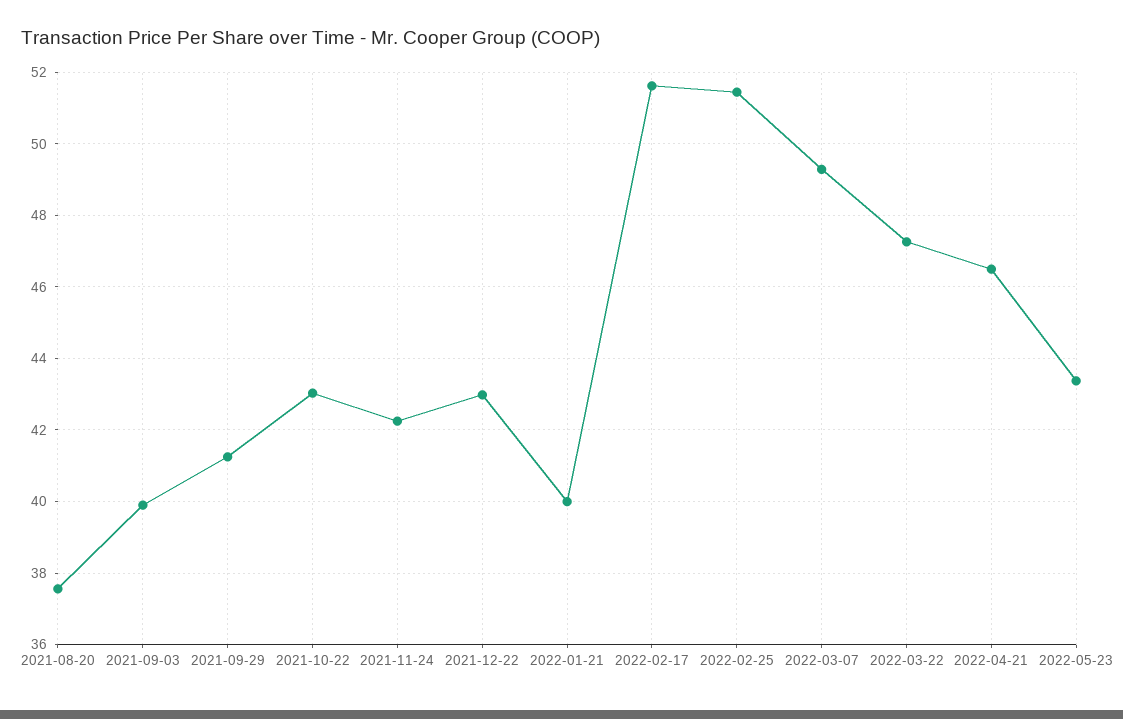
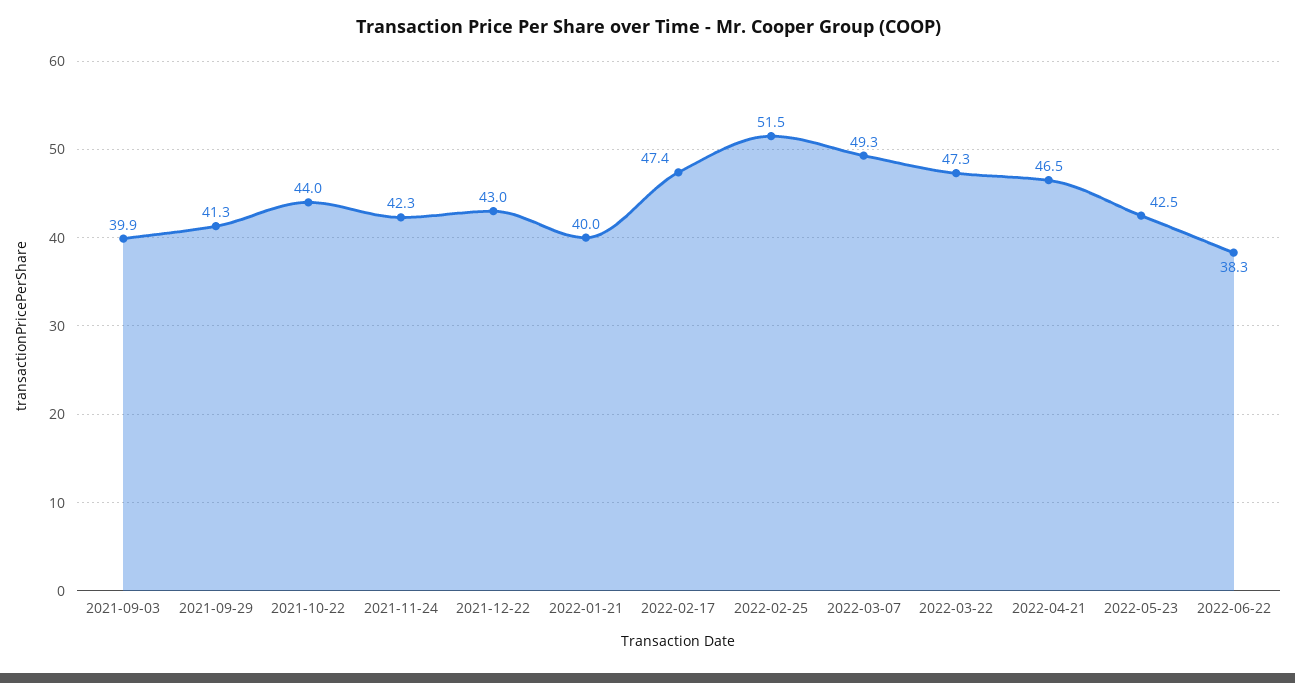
2021-08-20: 37.6 -> none
2021-10-22: 43 -> 44
2022-02-17: 51.6 -> 47.4
2022-05-23: 43.4 -> 42.5
2022-06-22: none -> 38.3

